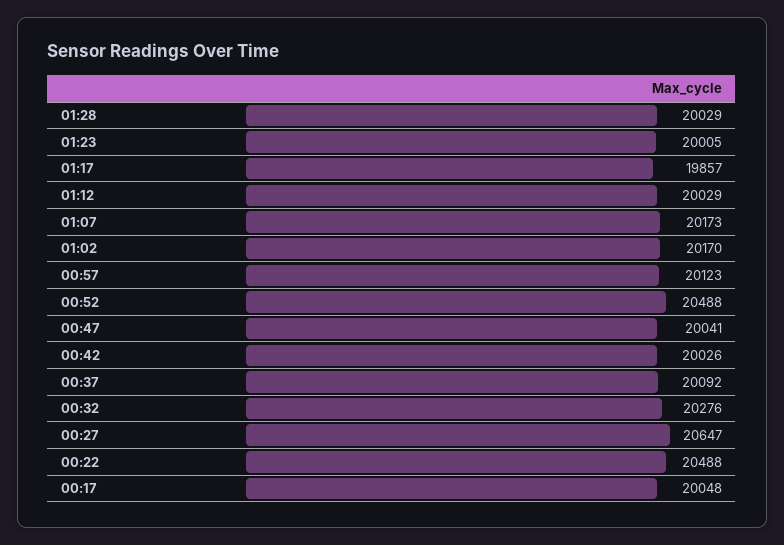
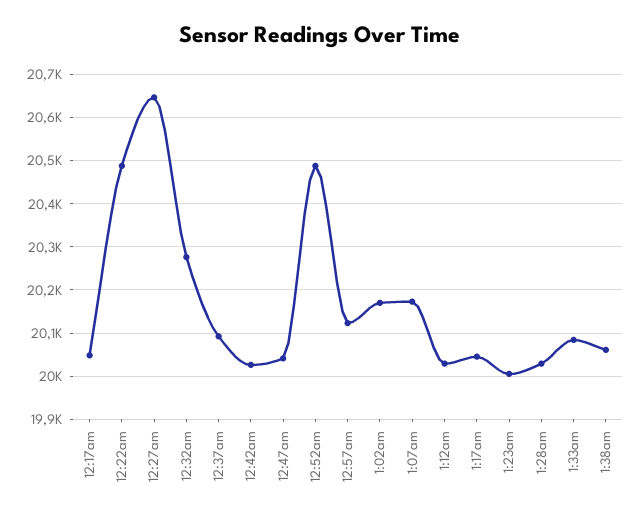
01:17: 19857 -> 20040
1:33am: none -> 20080
1:38am: none -> 20060

